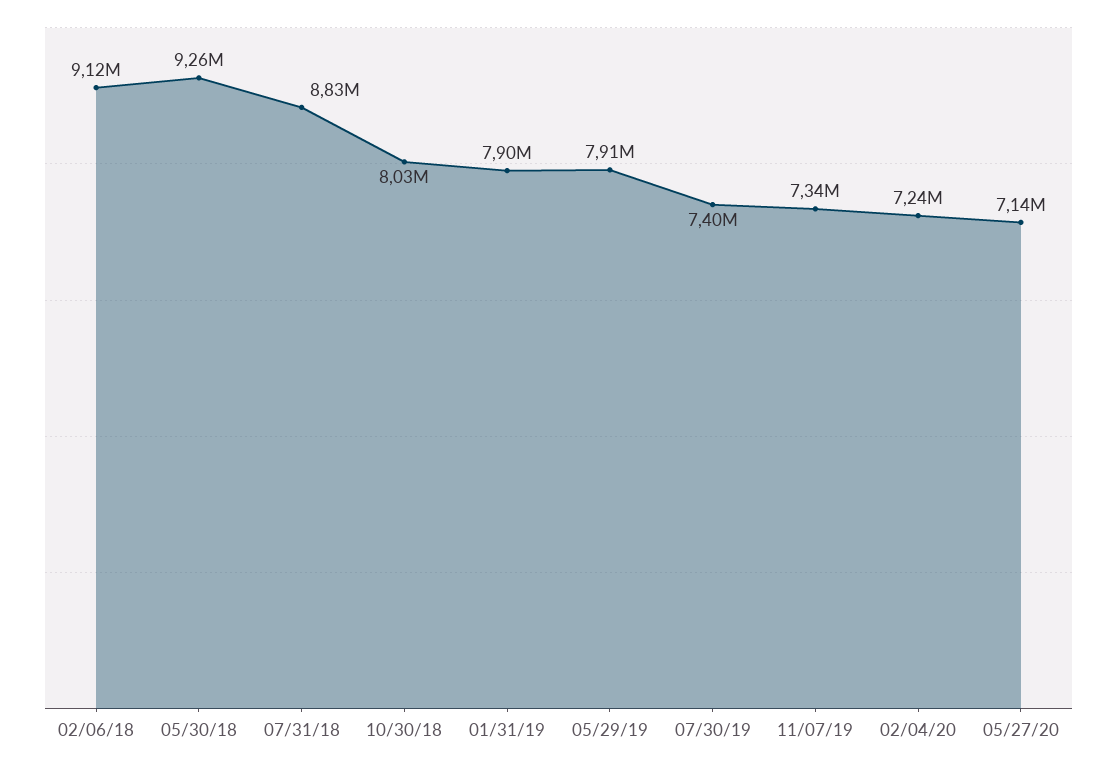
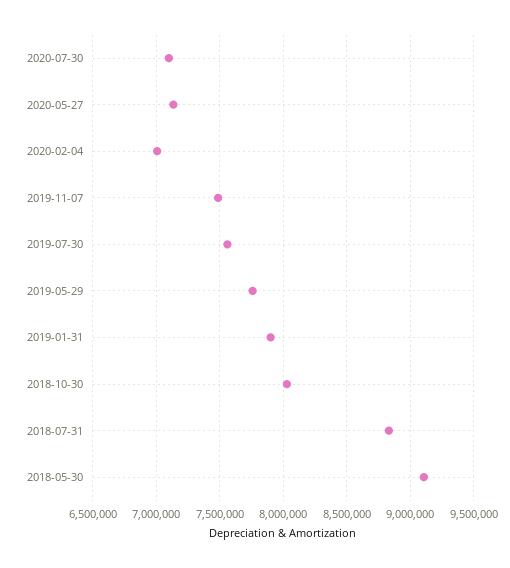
02/06/18: 9120000 -> none
05/30/18: 9260000 -> 9100000
05/29/19: 7910000 -> 7750000
07/30/19: 7400000 -> 7550000
11/07/19: 7340000 -> 7500000
02/04/20: 7240000 -> 7000000
2020-07-30: none -> 7100000

